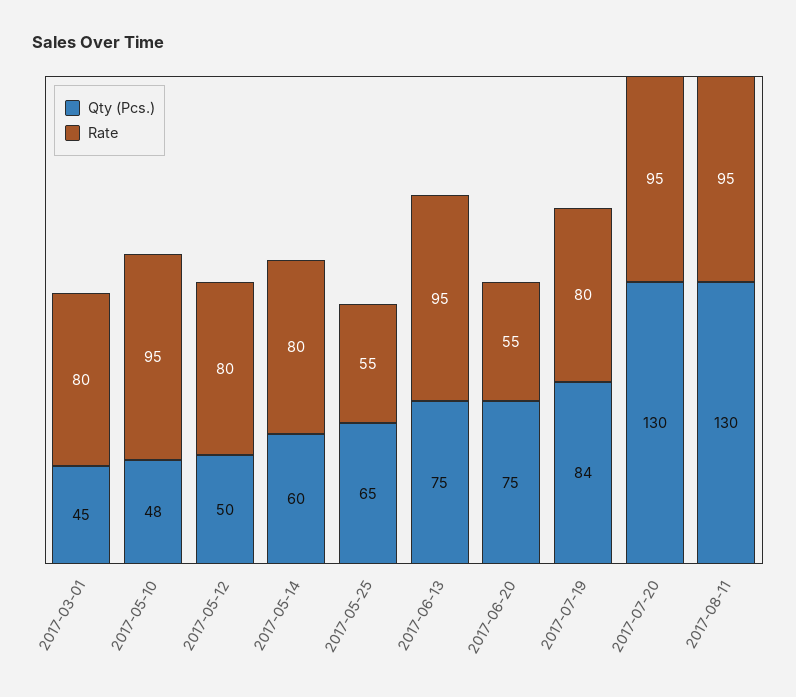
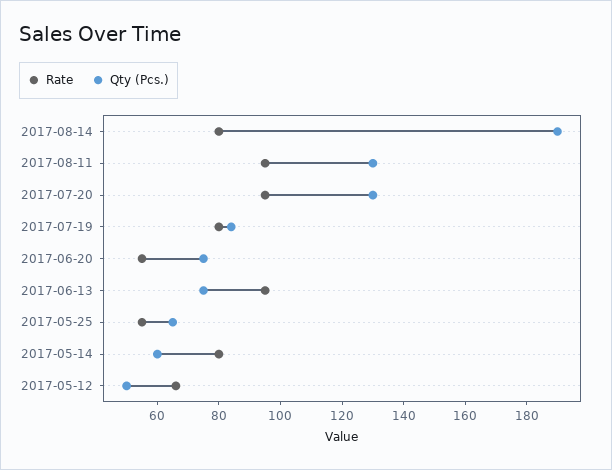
Qty (Pcs.), 2017-03-01: 45 -> none
Rate, 2017-03-01: 80 -> none
Qty (Pcs.), 2017-05-10: 48 -> none
Rate, 2017-05-10: 95 -> none
Rate, 2017-05-12: 80 -> 65
Rate, 2017-08-14: none -> 80
Qty (Pcs.), 2017-08-14: none -> 190

